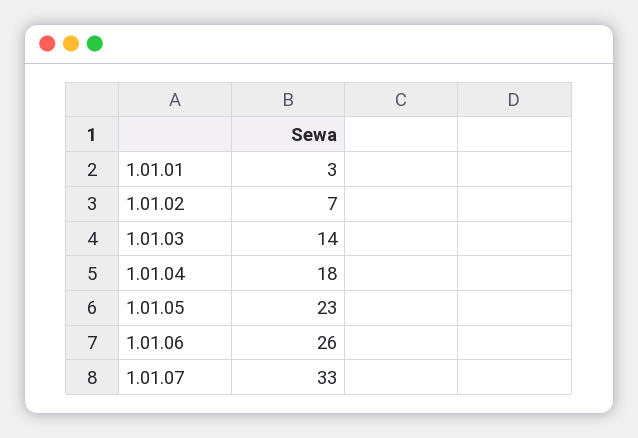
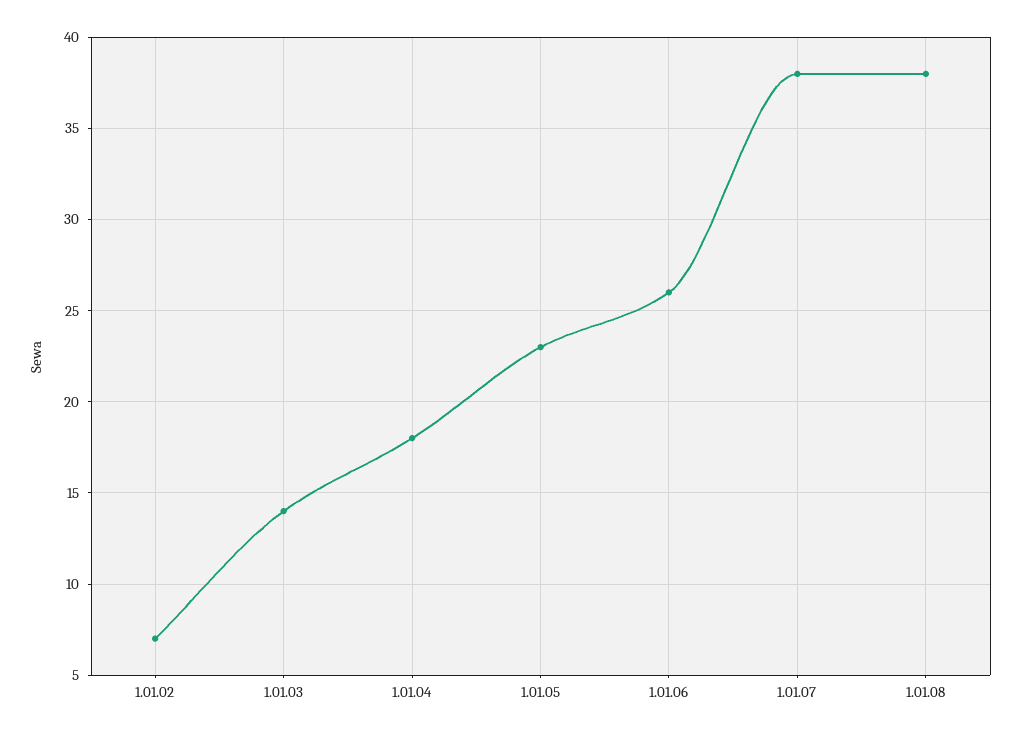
1.01.01: 3 -> none
1.01.07: 33 -> 38
1.01.08: none -> 38

